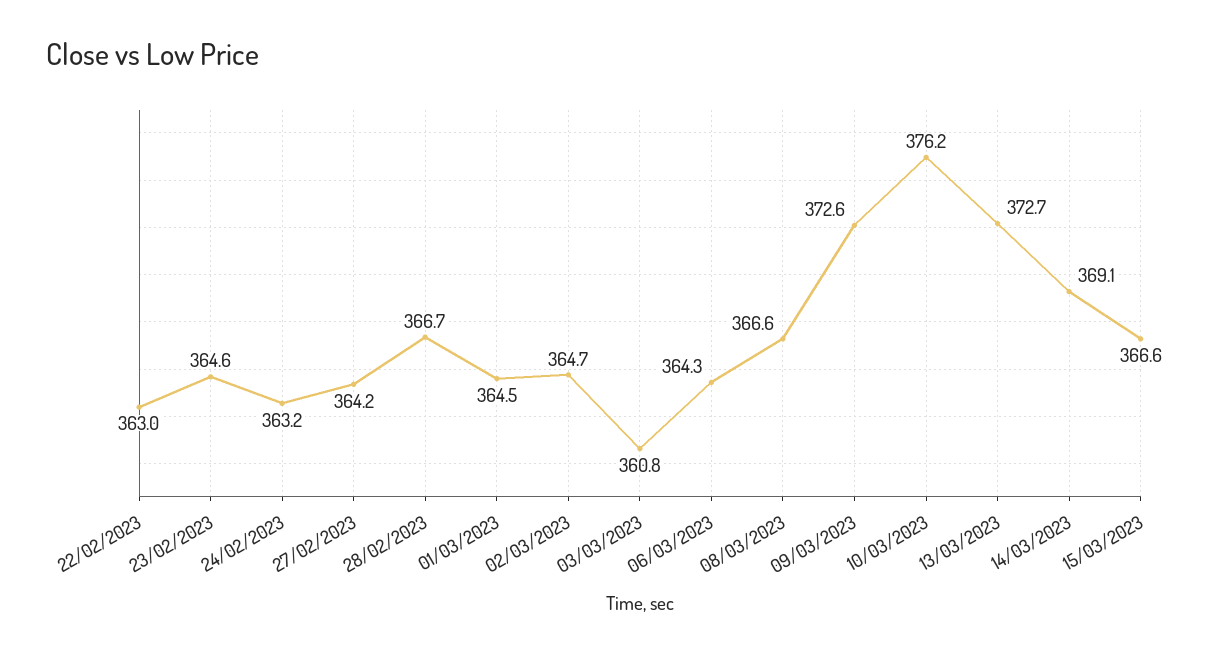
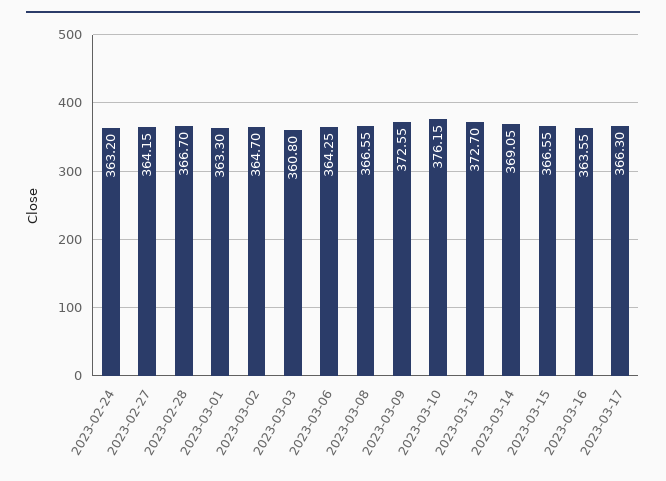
22/02/2023: 363 -> none
23/02/2023: 364.6 -> none
01/03/2023: 364.5 -> 363.3
2023-03-16: none -> 363.55
2023-03-17: none -> 366.3

